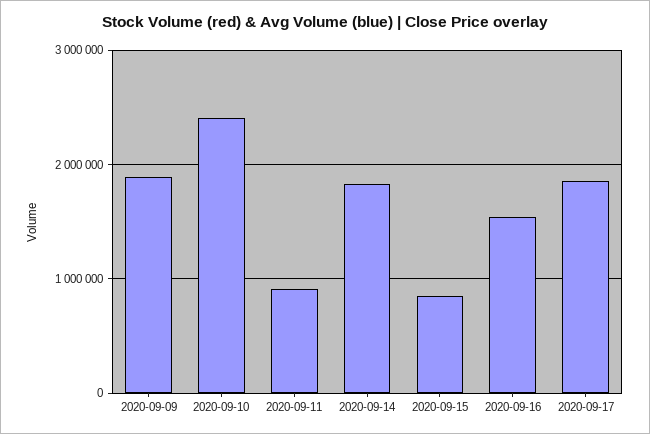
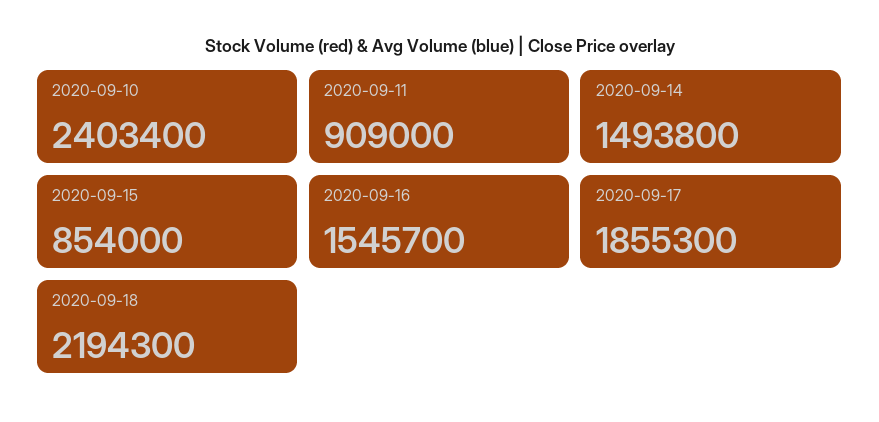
2020-09-09: 1900000 -> none
2020-09-14: 1800000 -> 1493800
2020-09-18: none -> 2194300

